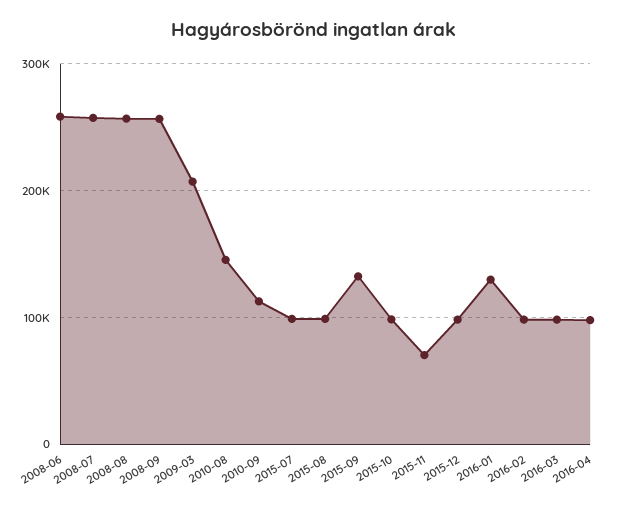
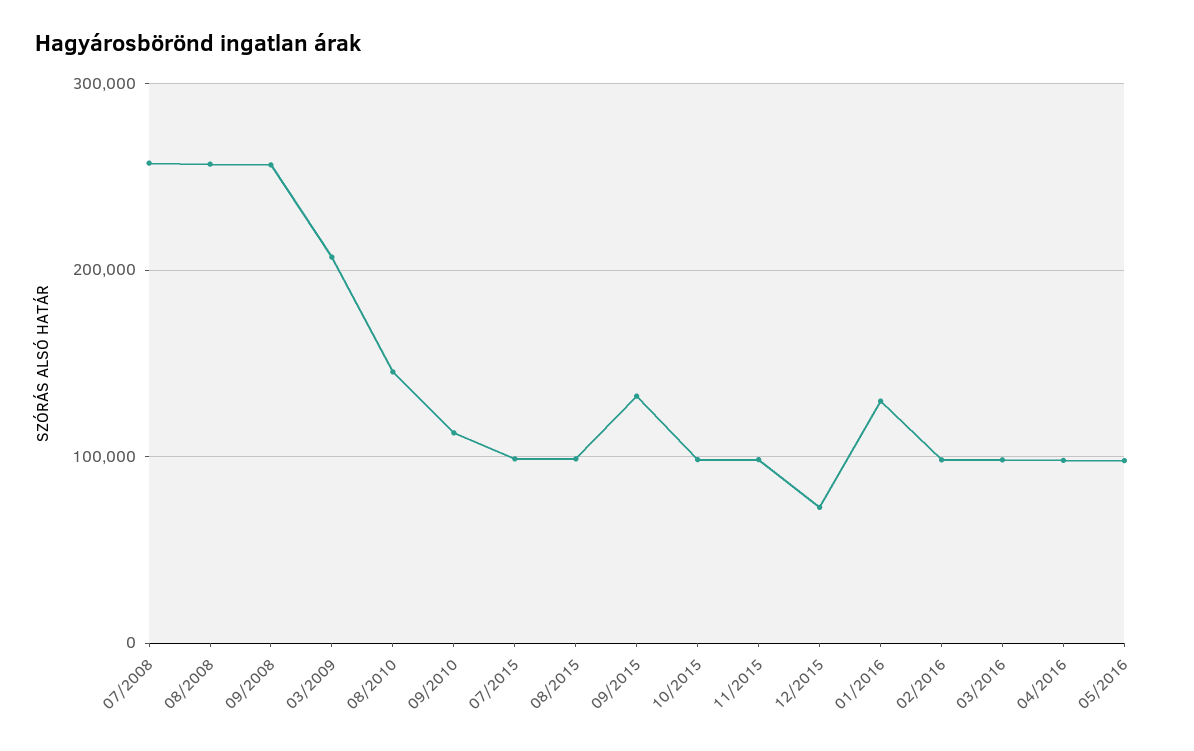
2008-06: 260000 -> none
2015-11: 70000 -> 100000
2015-12: 100000 -> 70000
05/2016: none -> 100000

